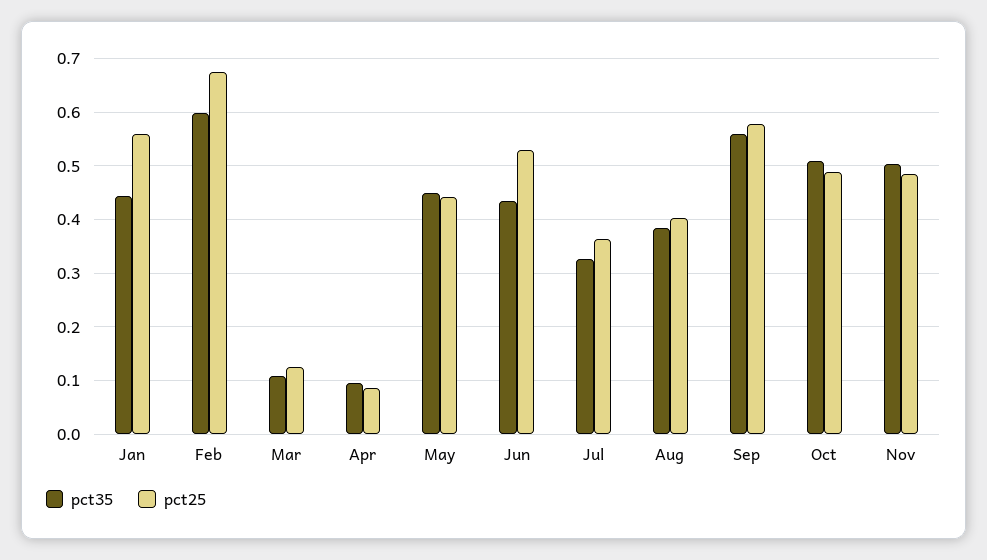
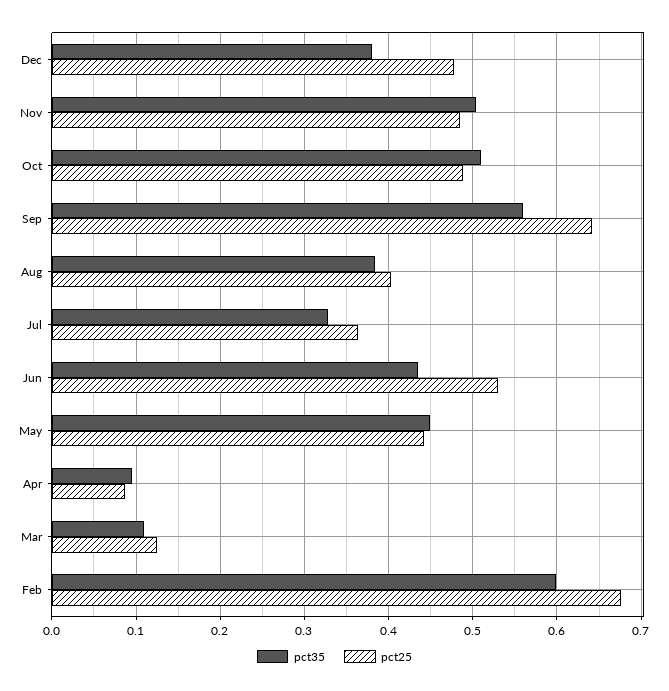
pct35, Jan: 0.44 -> none
pct25, Jan: 0.56 -> none
pct25, Sep: 0.58 -> 0.64
pct35, Dec: none -> 0.38
pct25, Dec: none -> 0.48

